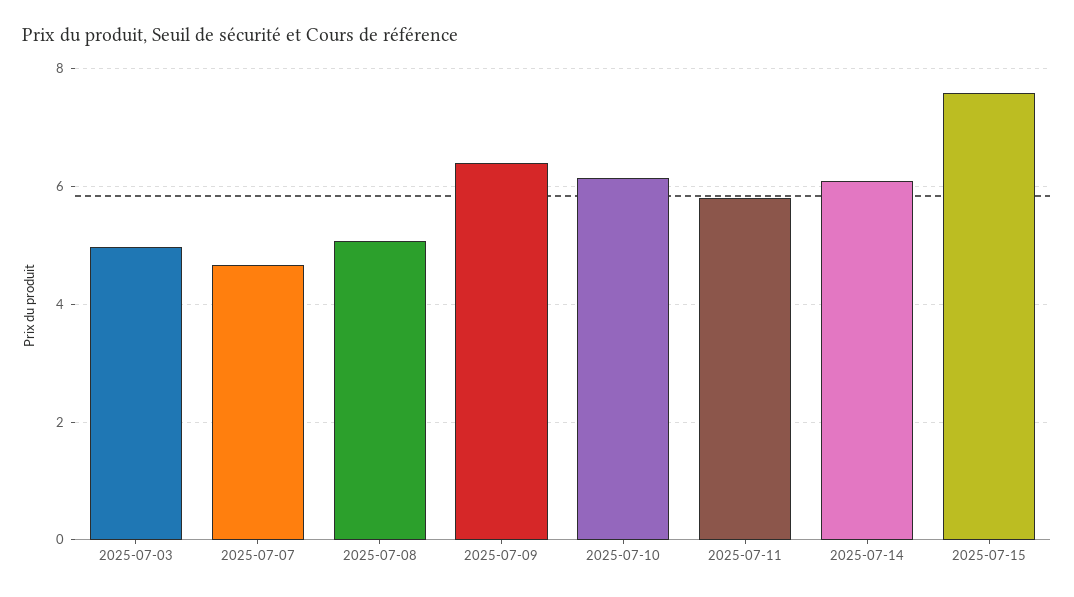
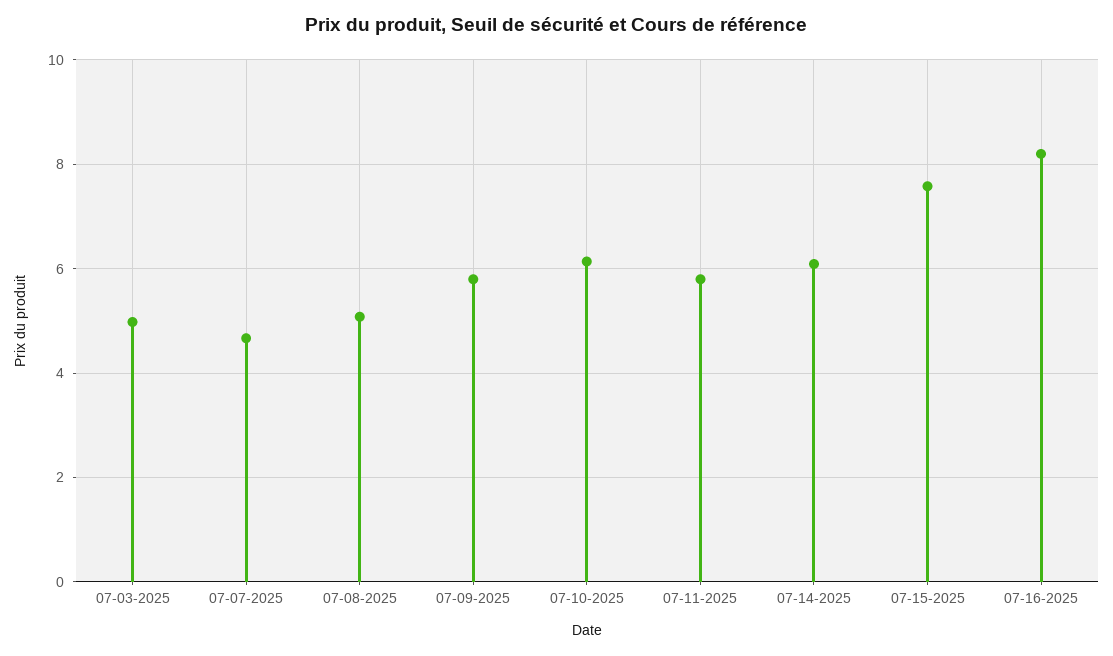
2025-07-09: 6.4 -> 5.8
07-16-2025: none -> 8.2

